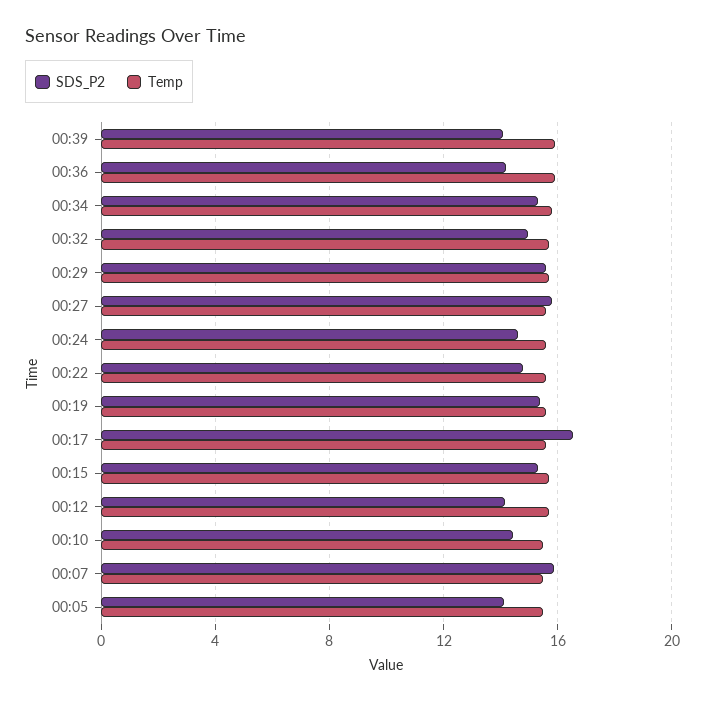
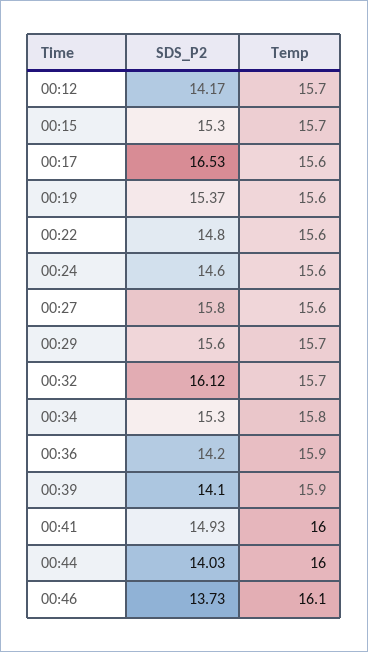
SDS_P2, 00:32: 15 -> 16.12
SDS_P2, 00:10: 14.5 -> none
Temp, 00:10: 15.5 -> none
SDS_P2, 00:07: 16 -> none
Temp, 00:07: 15.5 -> none
SDS_P2, 00:05: 14 -> none
Temp, 00:05: 15.5 -> none
SDS_P2, 00:41: none -> 14.93
Temp, 00:41: none -> 16
SDS_P2, 00:44: none -> 14.03
Temp, 00:44: none -> 16
SDS_P2, 00:46: none -> 13.73
Temp, 00:46: none -> 16.1

